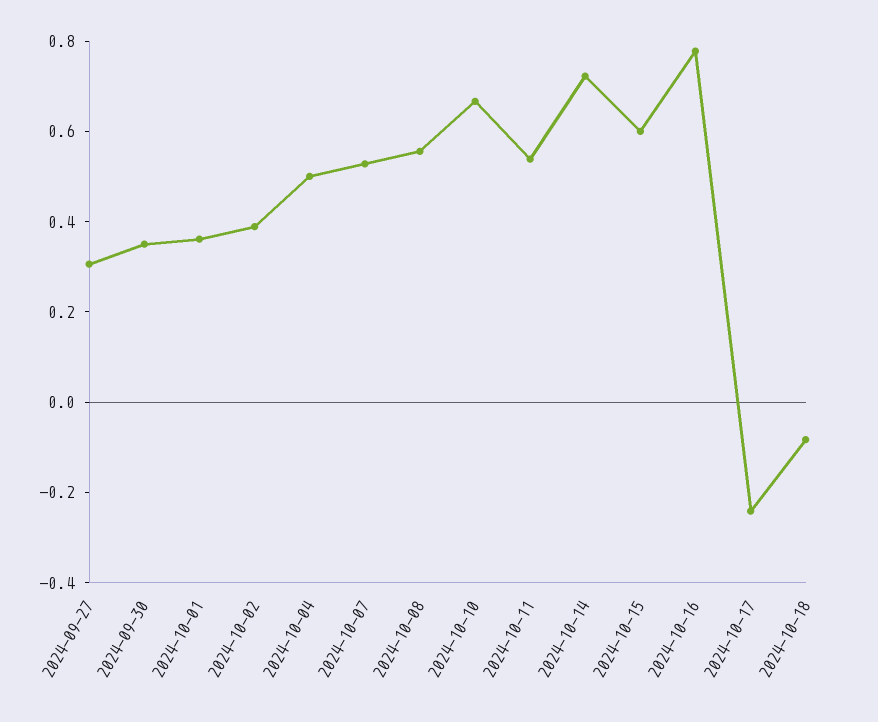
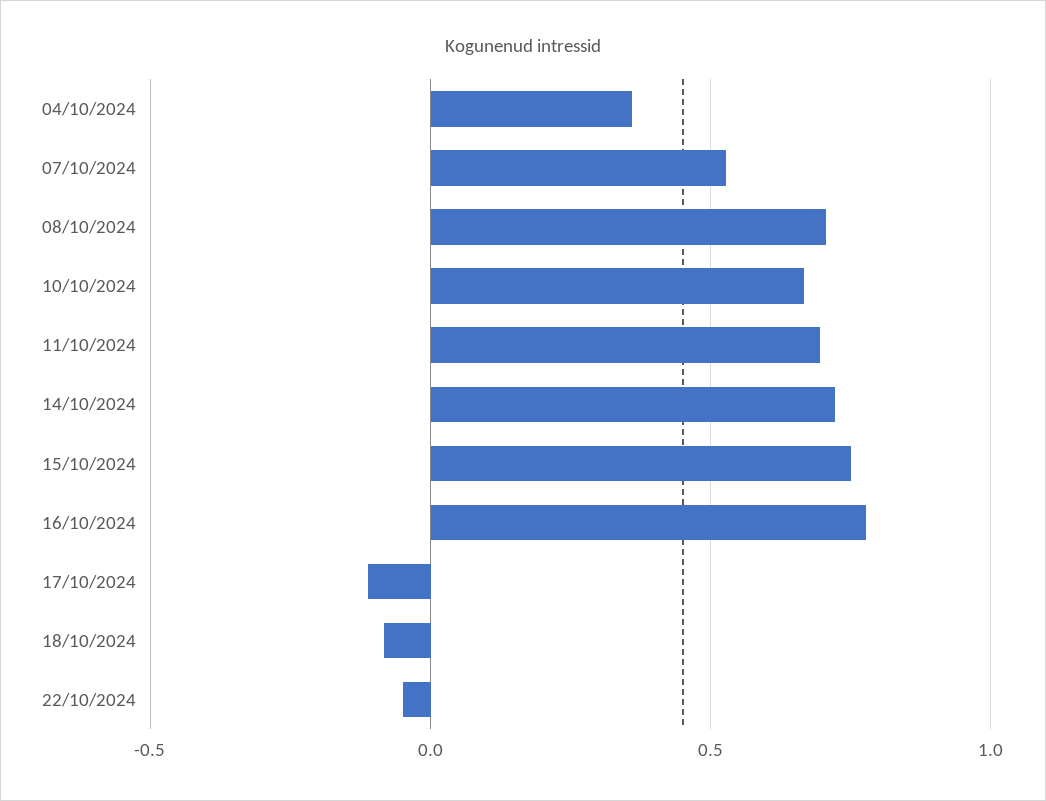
2024-09-27: 0.3 -> none
2024-09-30: 0.35 -> none
2024-10-01: 0.35 -> none
2024-10-02: 0.4 -> none
2024-10-04: 0.5 -> 0.35
2024-10-08: 0.55 -> 0.7
2024-10-11: 0.55 -> 0.7
2024-10-15: 0.6 -> 0.75
2024-10-17: -0.25 -> -0.1
22/10/2024: none -> -0.05

